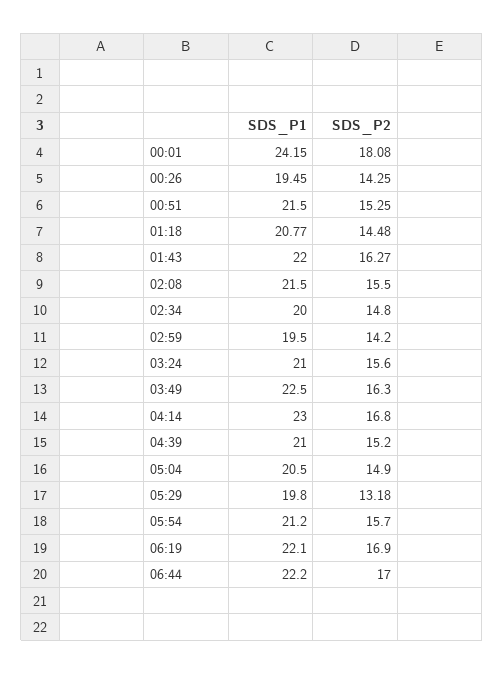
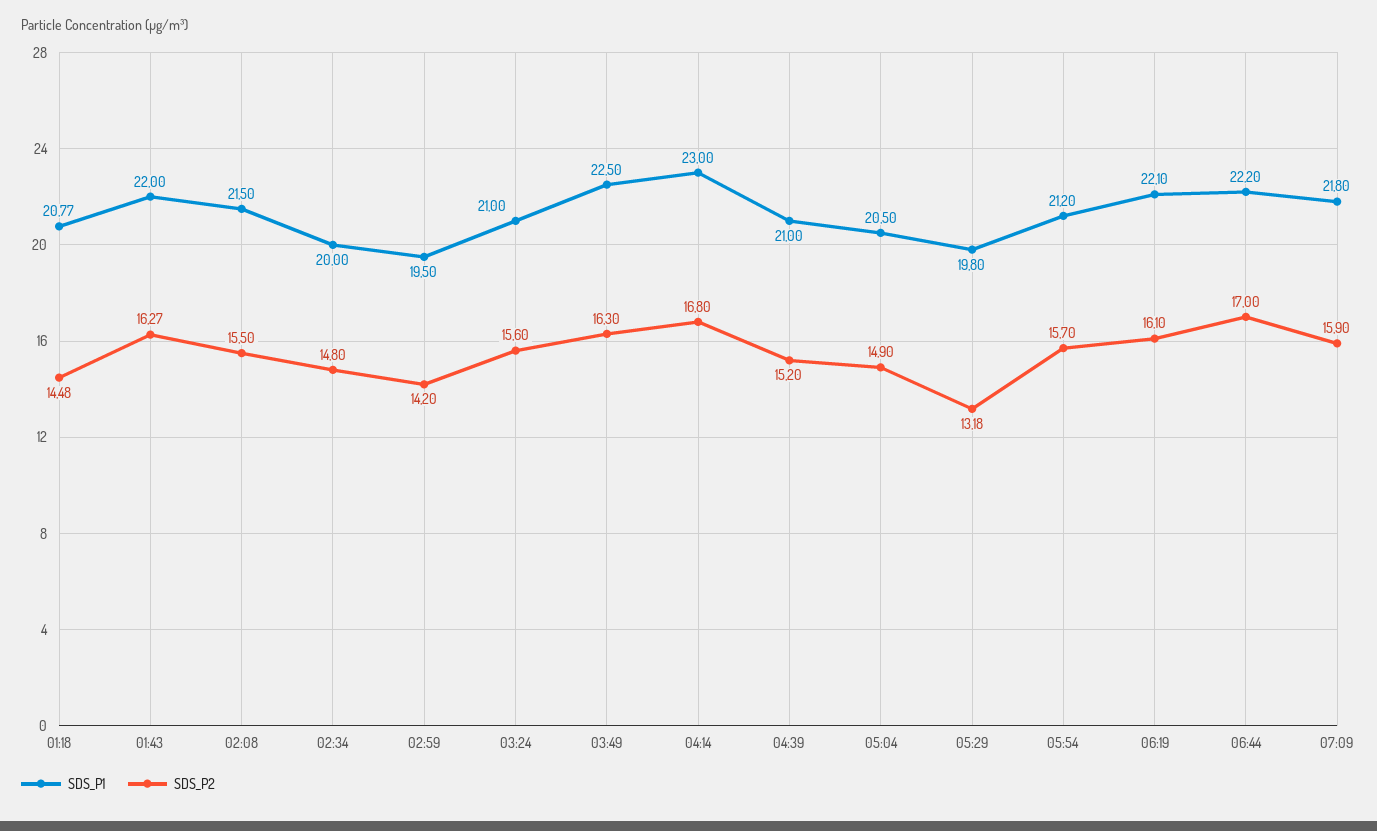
SDS_P1, 00:01: 24.15 -> none
SDS_P2, 00:01: 18.08 -> none
SDS_P1, 00:26: 19.45 -> none
SDS_P2, 00:26: 14.25 -> none
SDS_P1, 00:51: 21.5 -> none
SDS_P2, 00:51: 15.25 -> none
SDS_P2, 06:19: 16.9 -> 16.1
SDS_P1, 07:09: none -> 21.8
SDS_P2, 07:09: none -> 15.9

